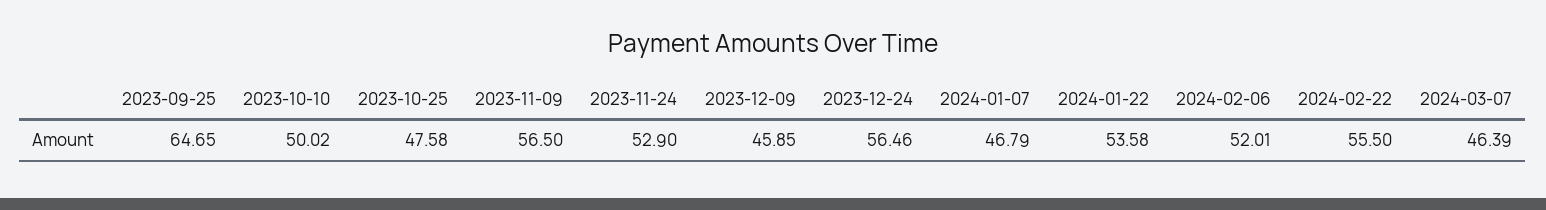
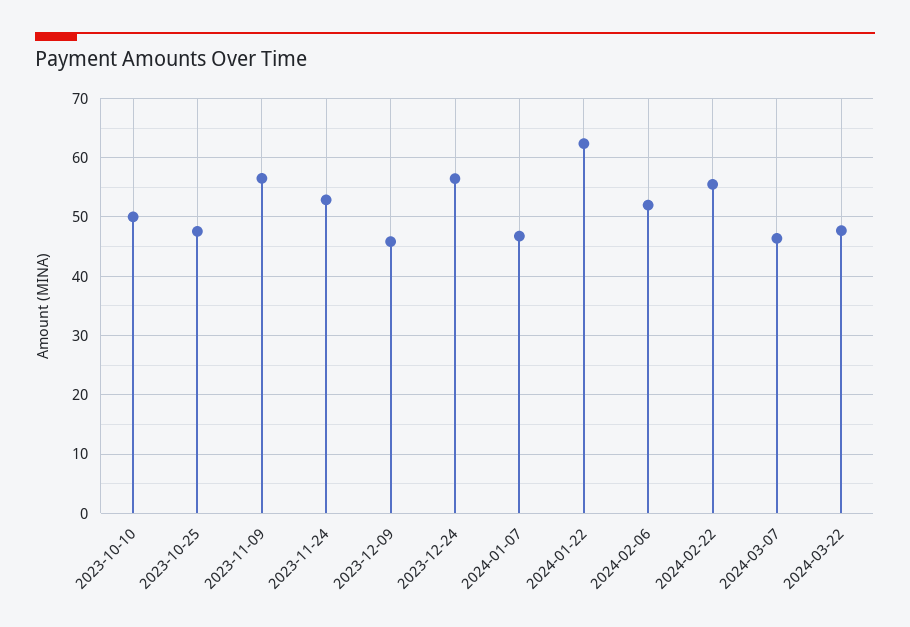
2023-09-25: 64.65 -> none
2024-01-22: 53.58 -> 62
2024-03-22: none -> 48

